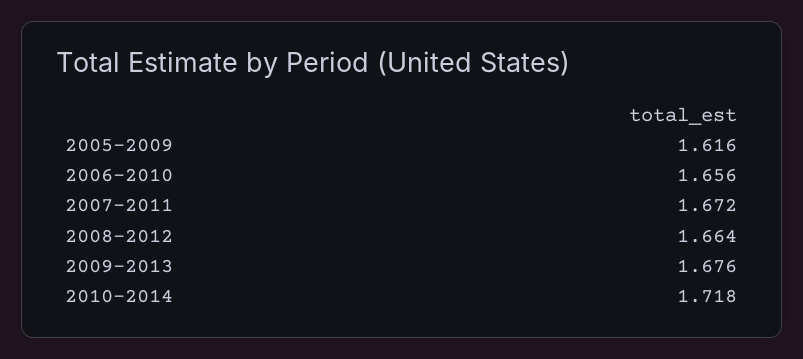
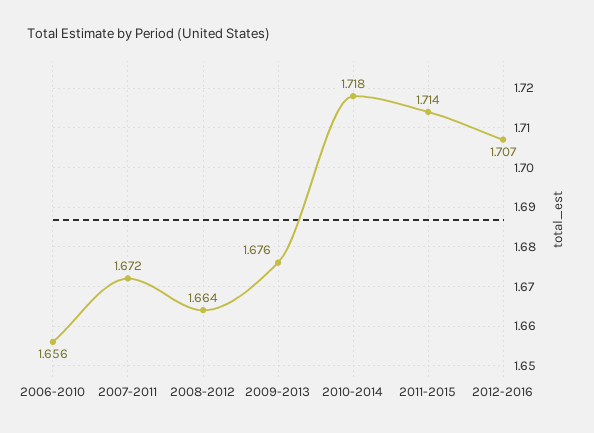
2005-2009: 1.616 -> none
2011-2015: none -> 1.714
2012-2016: none -> 1.707

